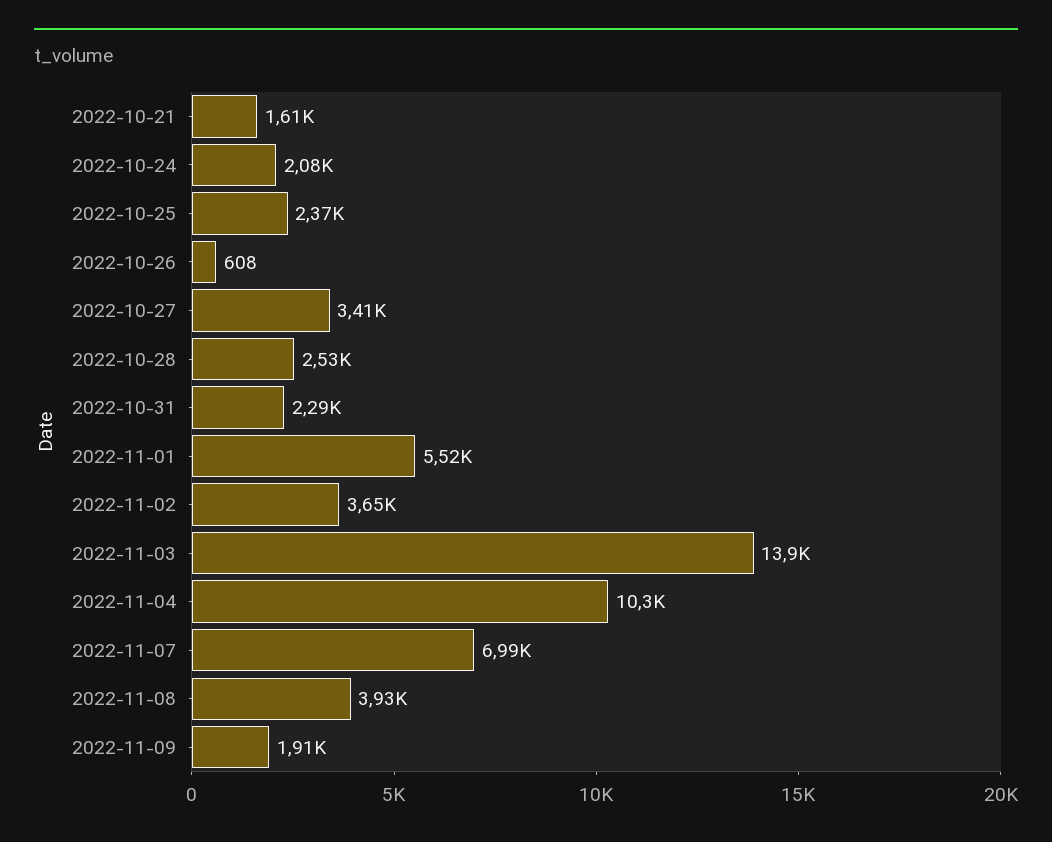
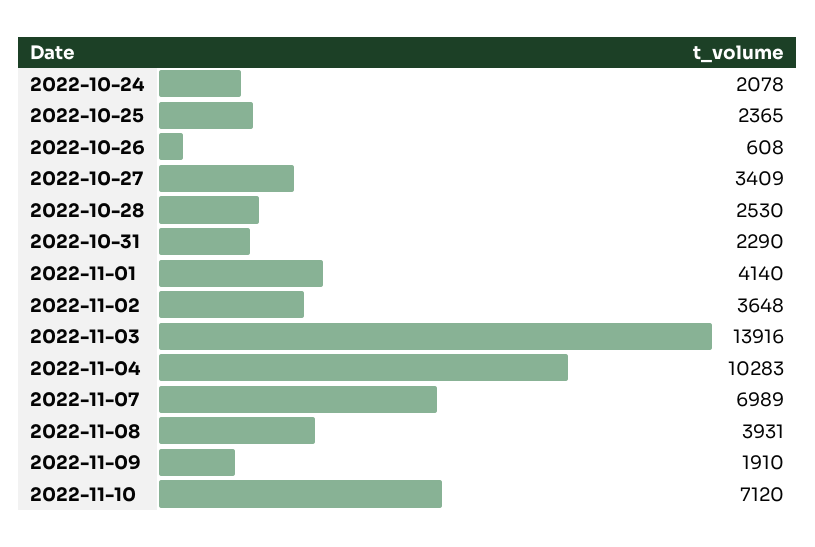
2022-10-21: 1610 -> none
2022-11-01: 5520 -> 4140
2022-11-10: none -> 7120

